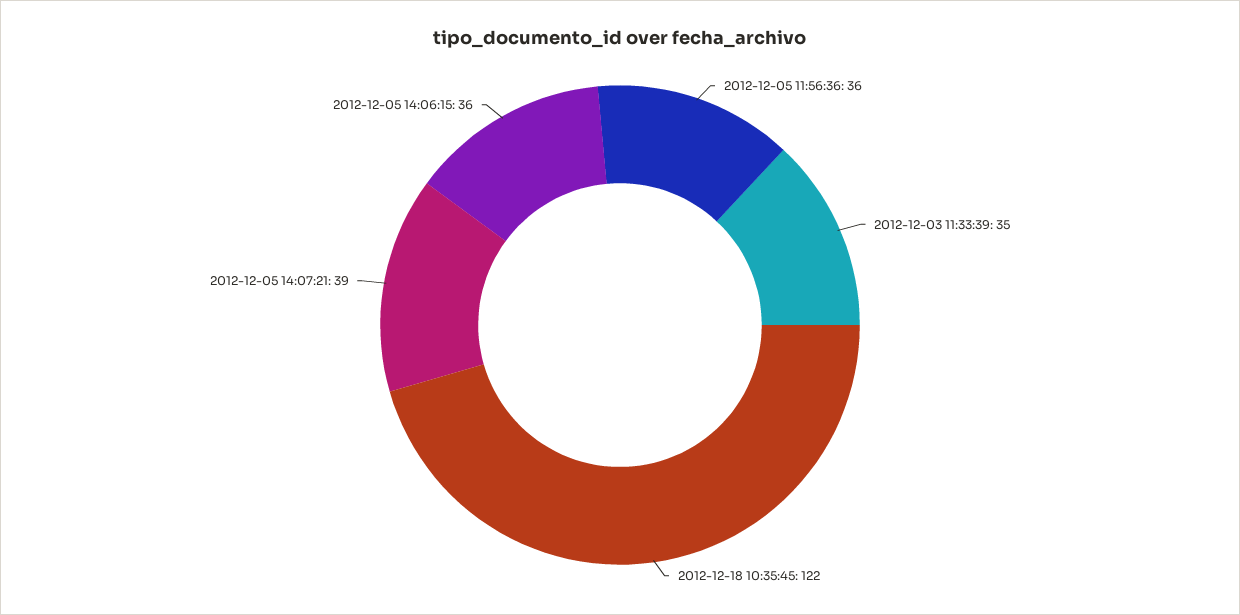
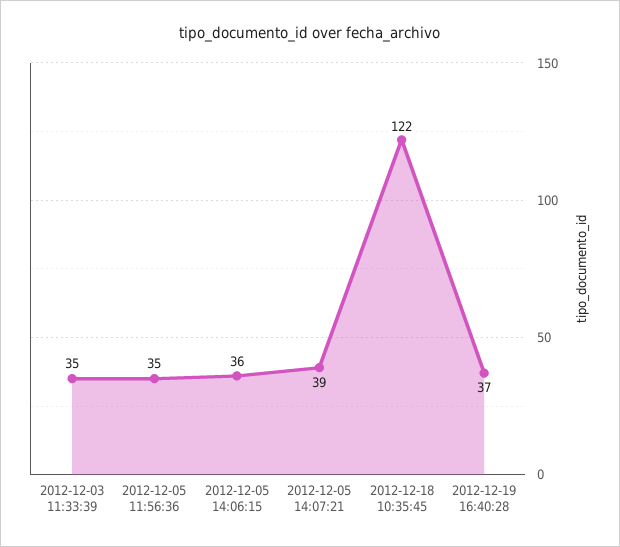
2012-12-05 11:56:36: 36 -> 35
2012-12-19 16:40:28: none -> 37

